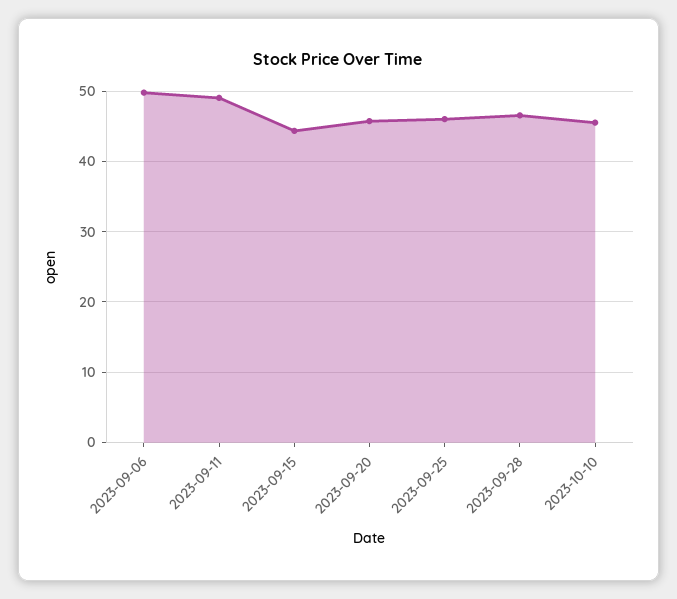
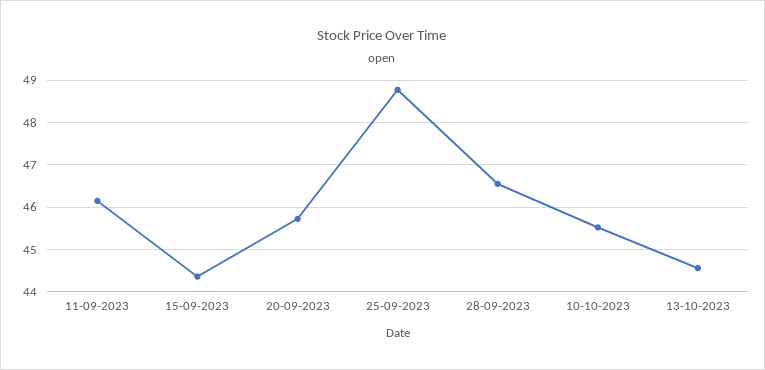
2023-09-06: 50 -> none
2023-09-11: 49 -> 46.2
2023-09-25: 46 -> 48.8
13-10-2023: none -> 44.6

